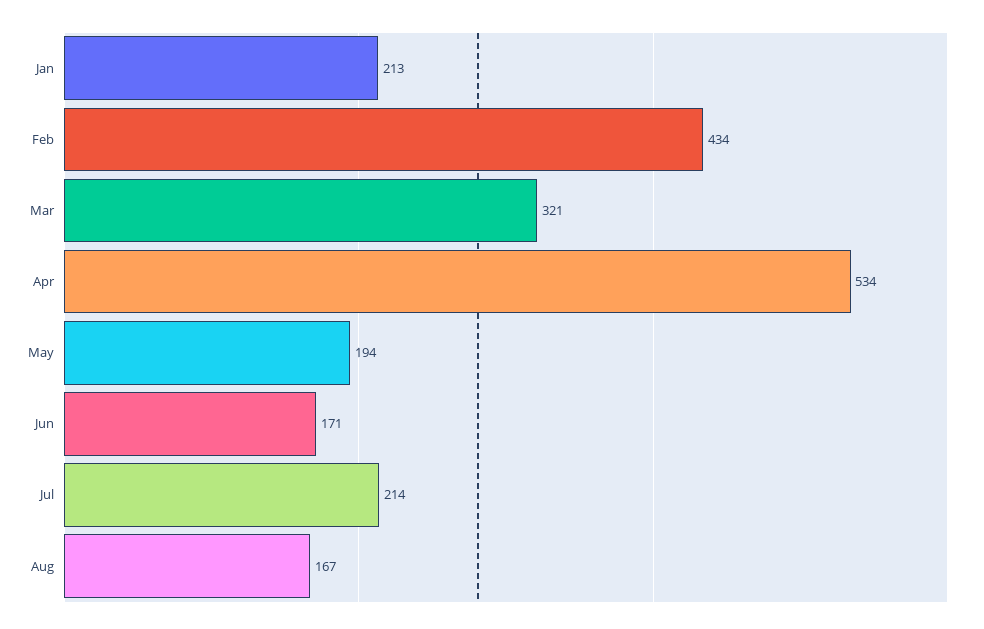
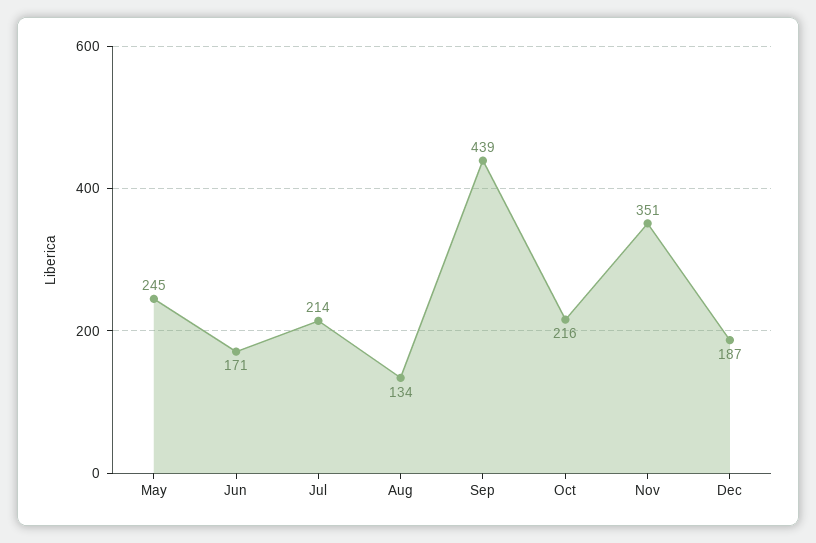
Jan: 213 -> none
Feb: 434 -> none
Mar: 321 -> none
Apr: 534 -> none
May: 194 -> 245
Aug: 167 -> 134
Sep: none -> 439
Oct: none -> 216
Nov: none -> 351
Dec: none -> 187

